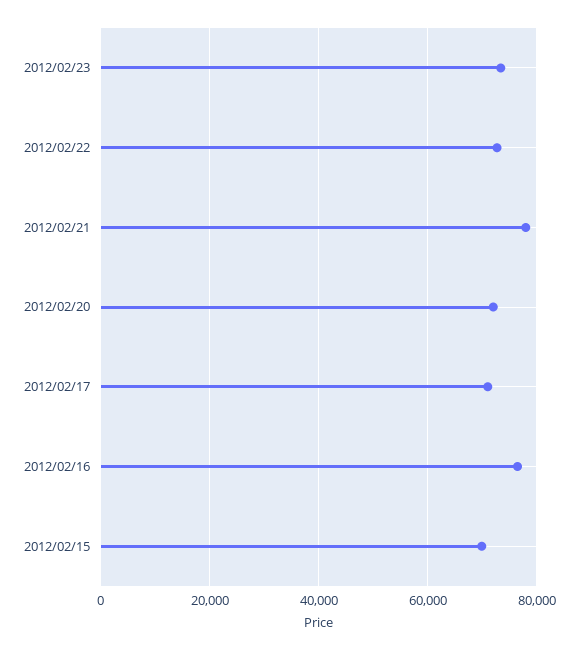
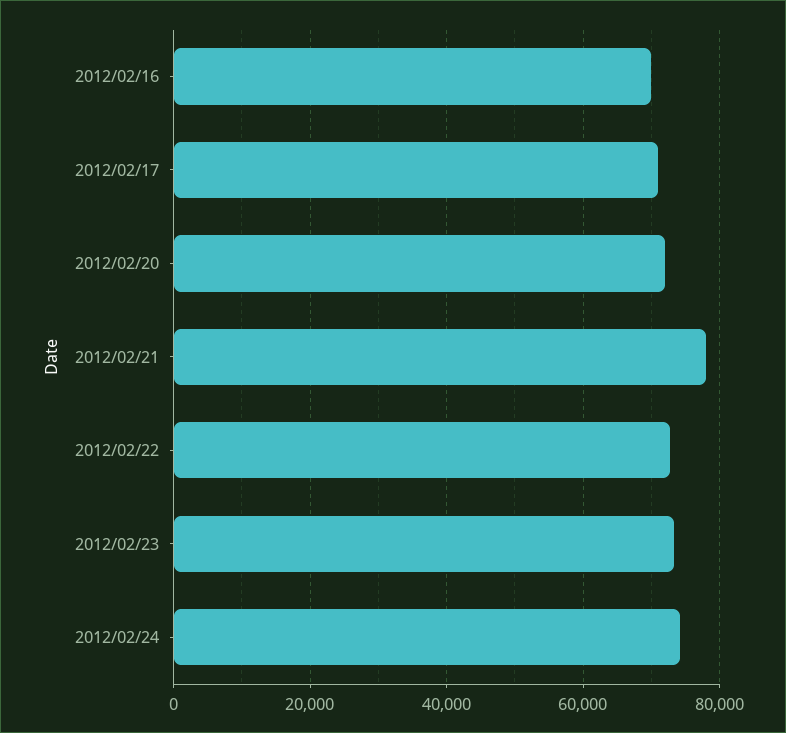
2012/02/16: 76000 -> 70000
2012/02/15: 70000 -> none
2012/02/24: none -> 74000

